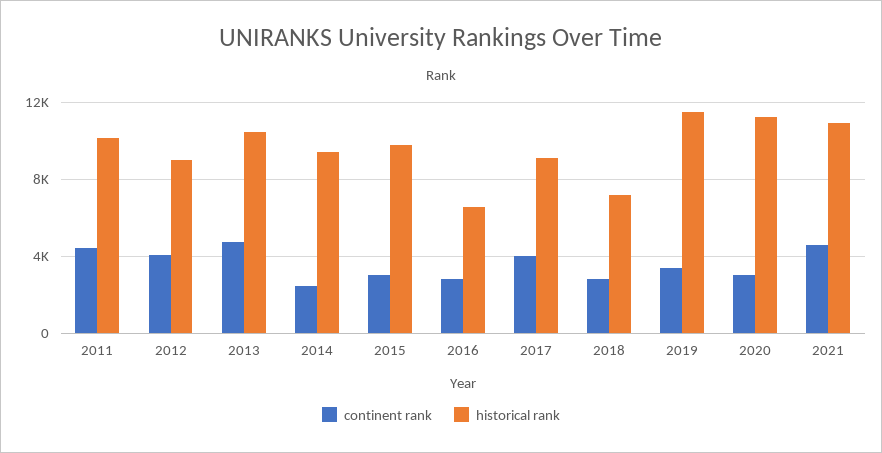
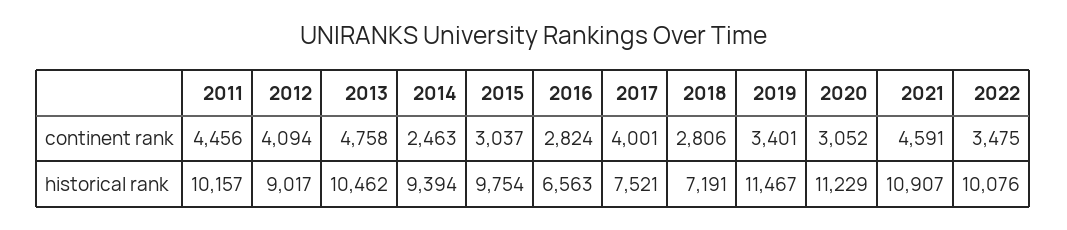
historical rank, 2017: 9000 -> 7521
continent rank, 2022: none -> 3475
historical rank, 2022: none -> 10076

